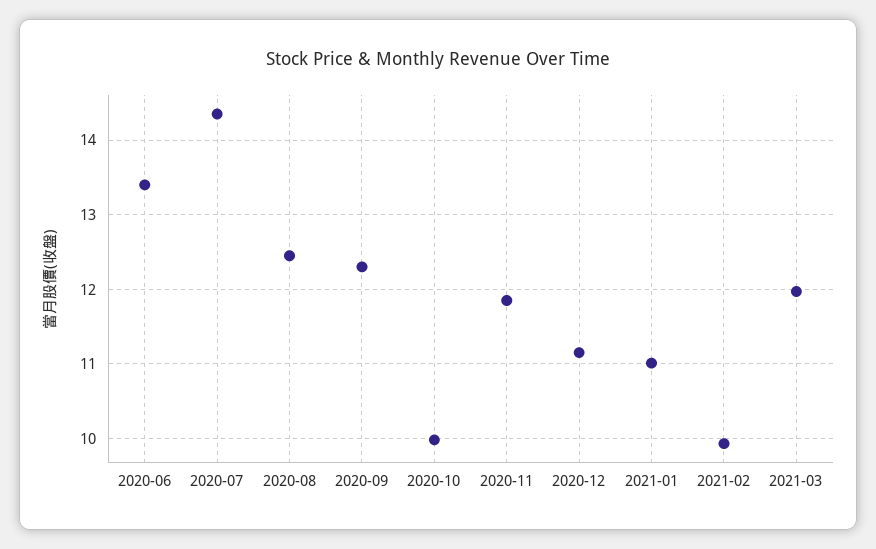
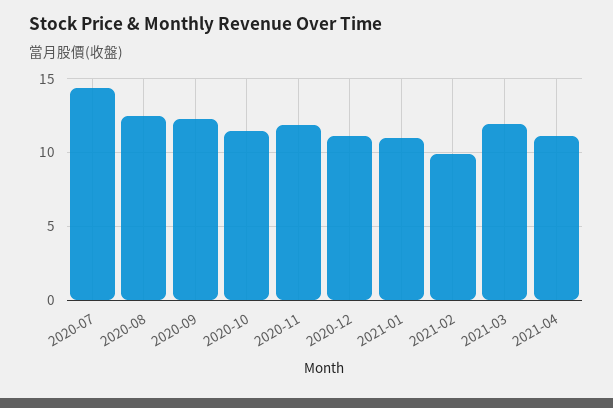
2020-06: 13.4 -> none
2020-10: 10 -> 11.5
2021-04: none -> 11

